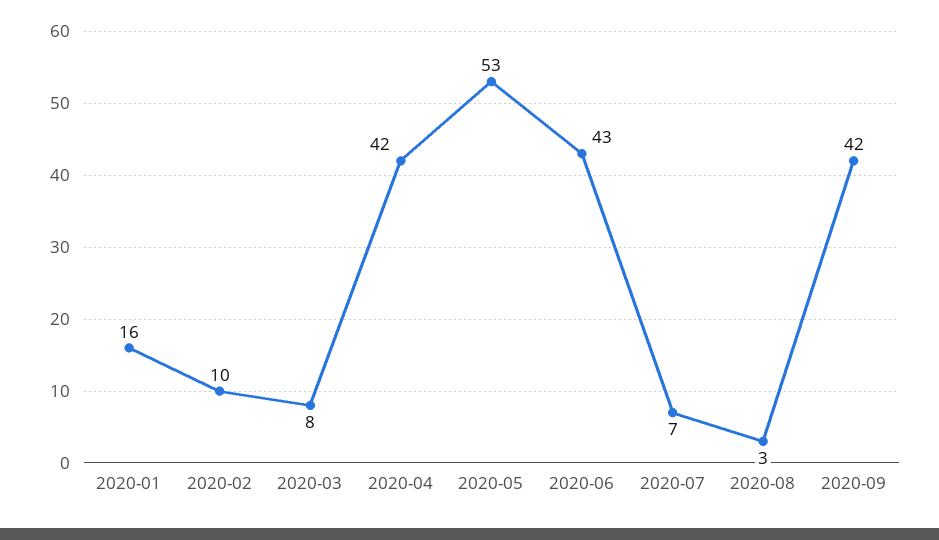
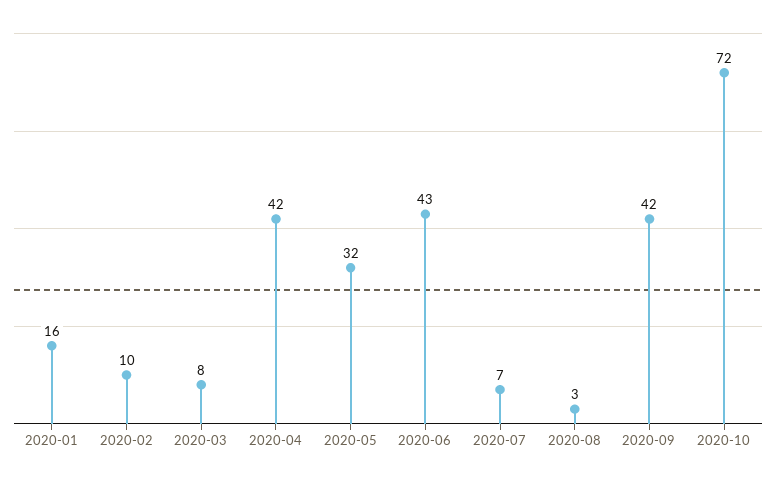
2020-05: 53 -> 32
2020-10: none -> 72

